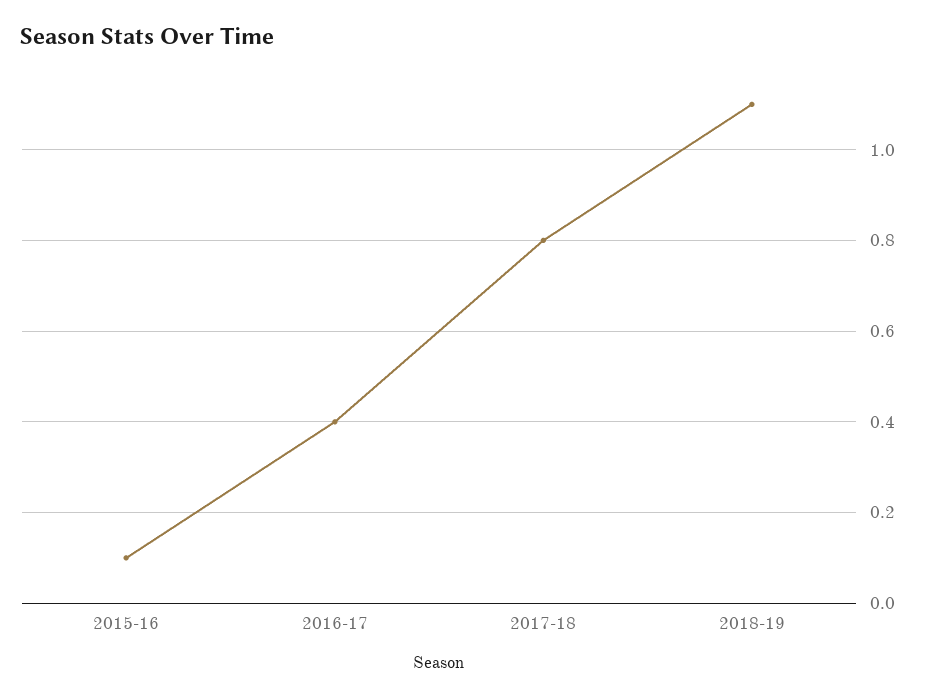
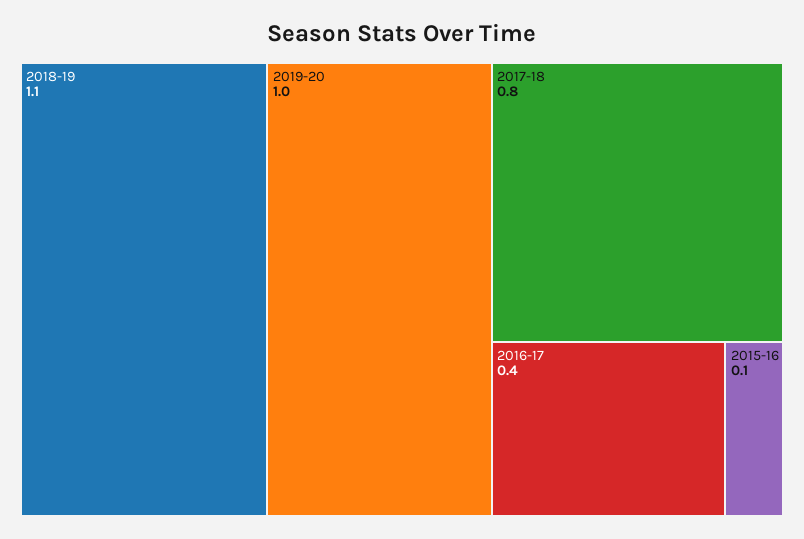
2019-20: none -> 1

